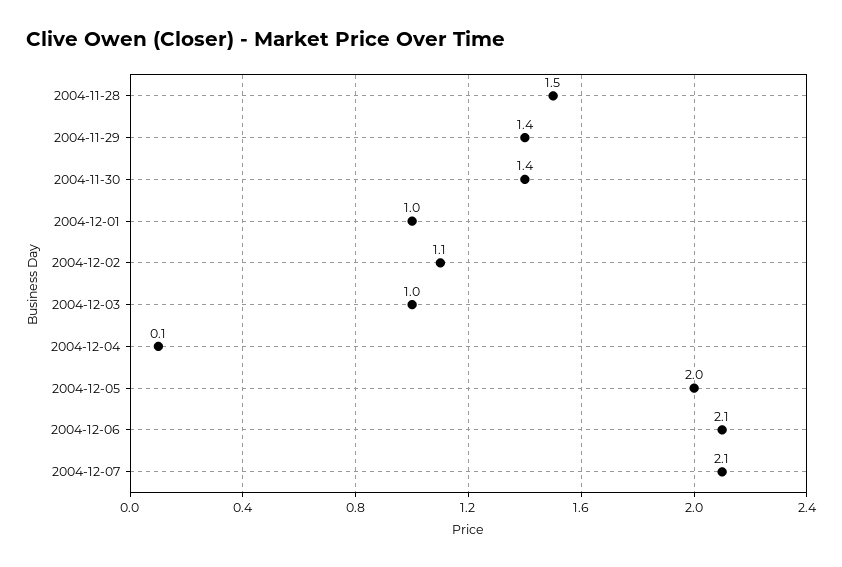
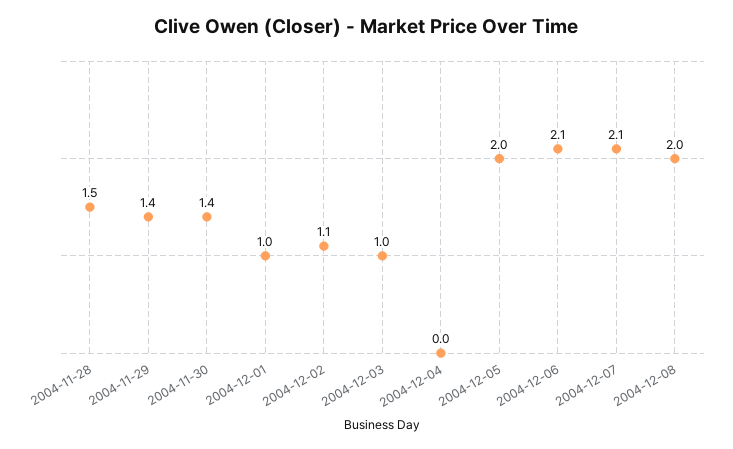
2004-12-04: 0.1 -> 0
2004-12-08: none -> 2

